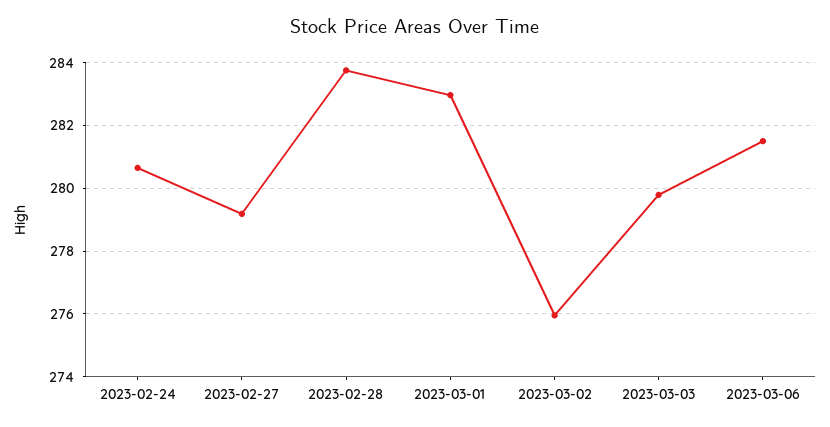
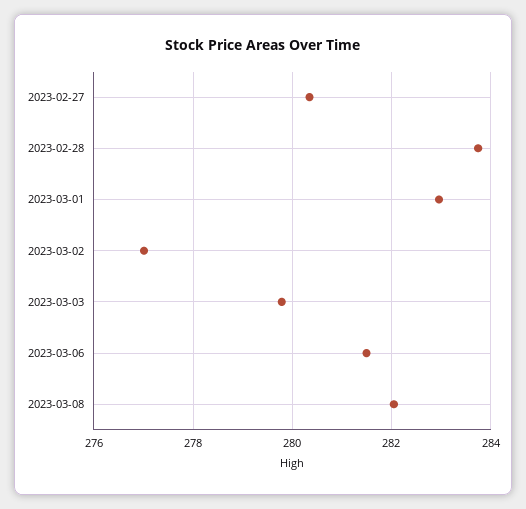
2023-02-24: 280.6 -> none
2023-02-27: 279.2 -> 280.4
2023-03-02: 276 -> 277
2023-03-08: none -> 282

